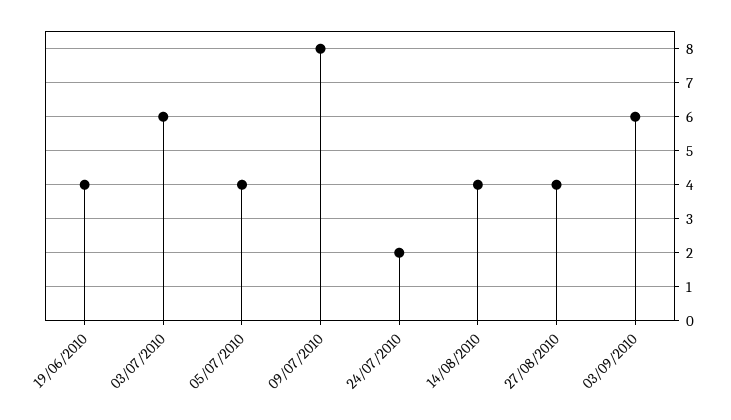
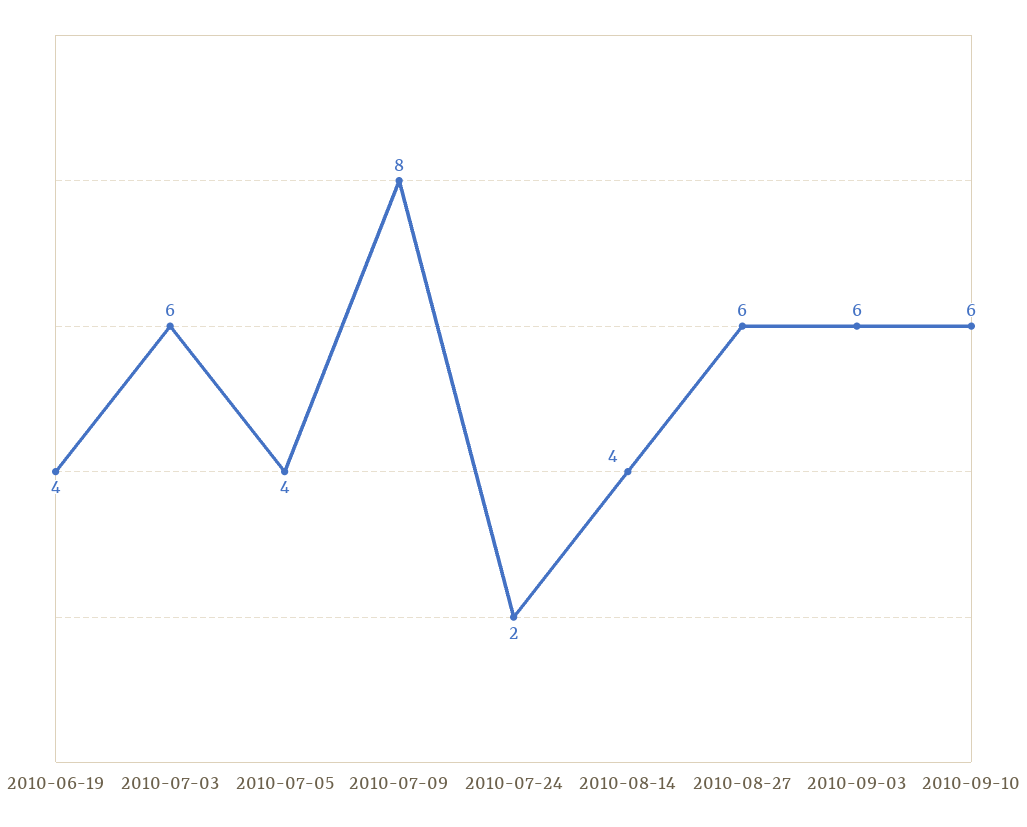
27/08/2010: 4 -> 6
2010-09-10: none -> 6

